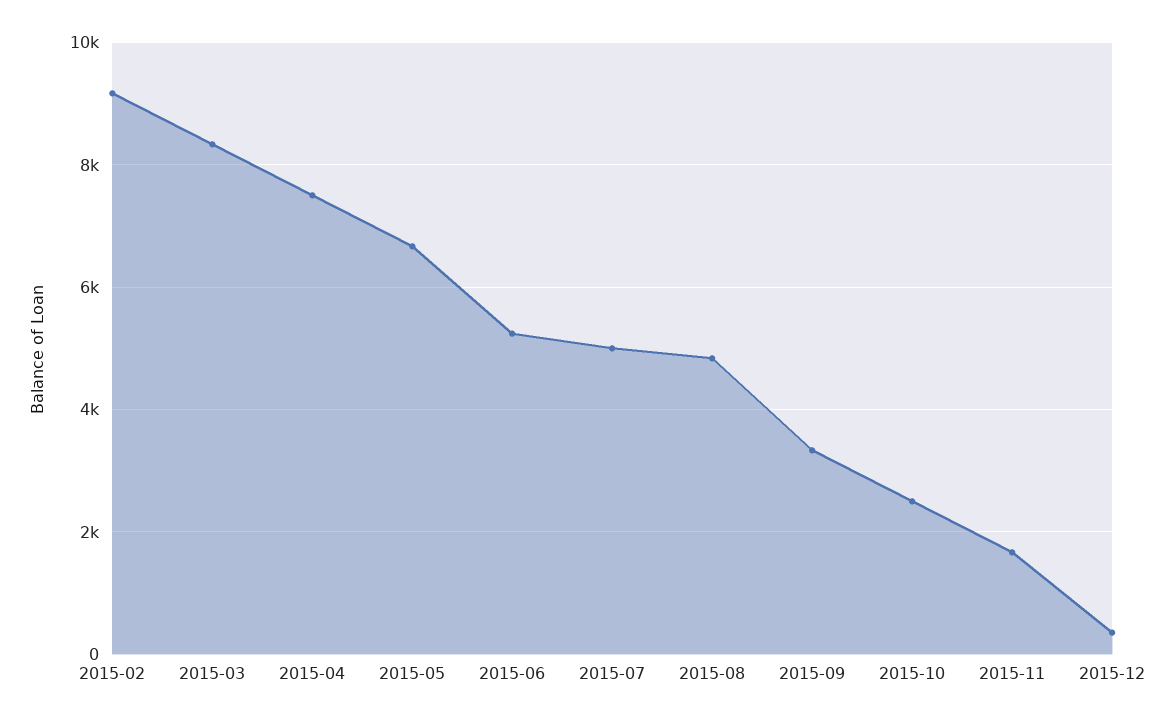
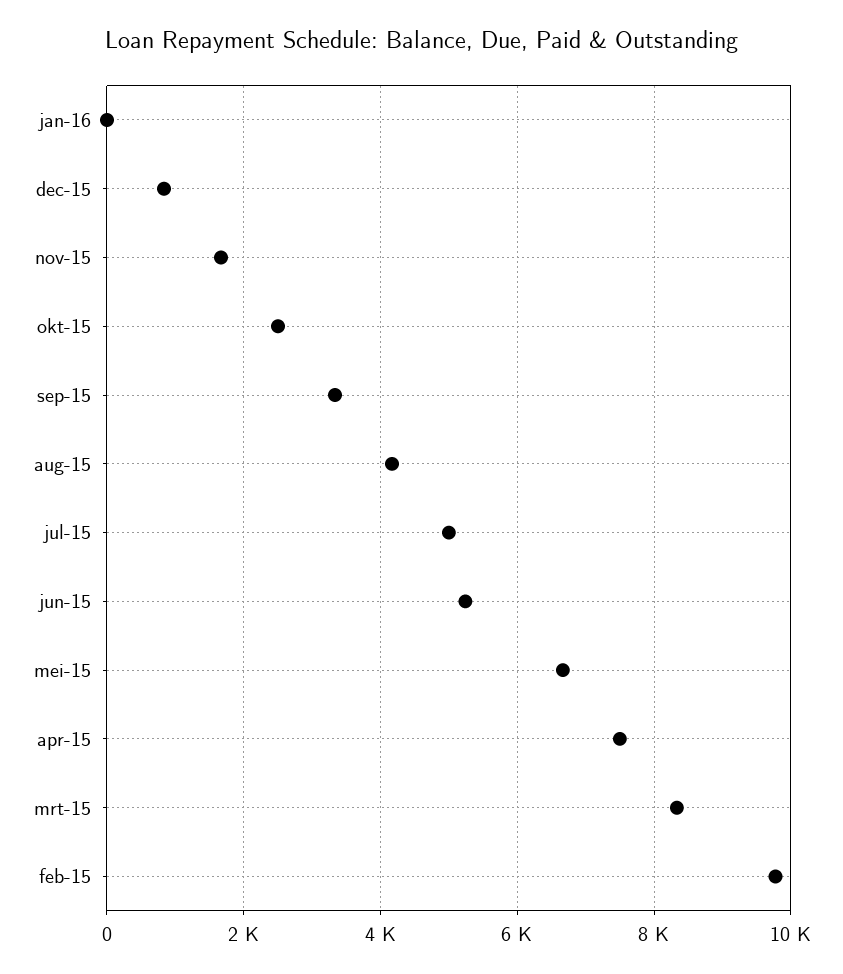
2015-02: 9200 -> 9800
2015-08: 4800 -> 4200
2015-12: 400 -> 800
jan-16: none -> 0

